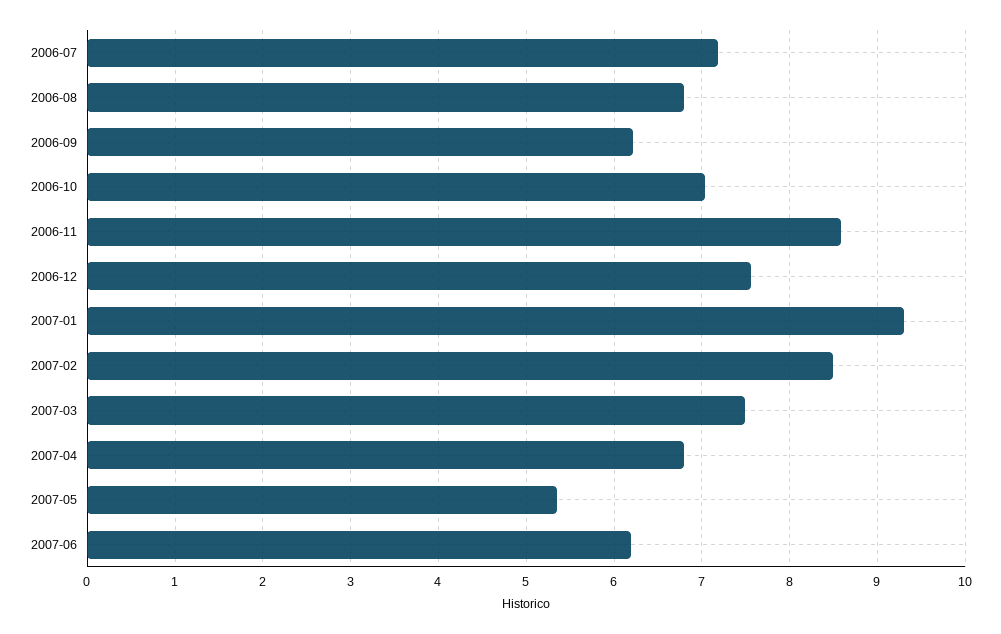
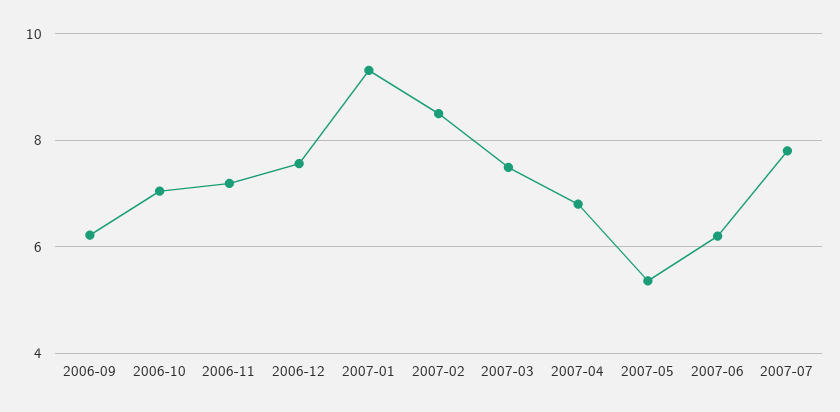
2006-07: 7.2 -> none
2006-08: 6.8 -> none
2006-11: 8.6 -> 7.2
2007-07: none -> 7.8

